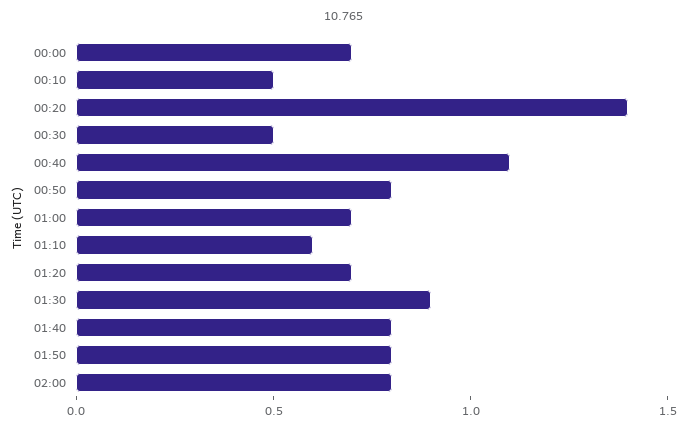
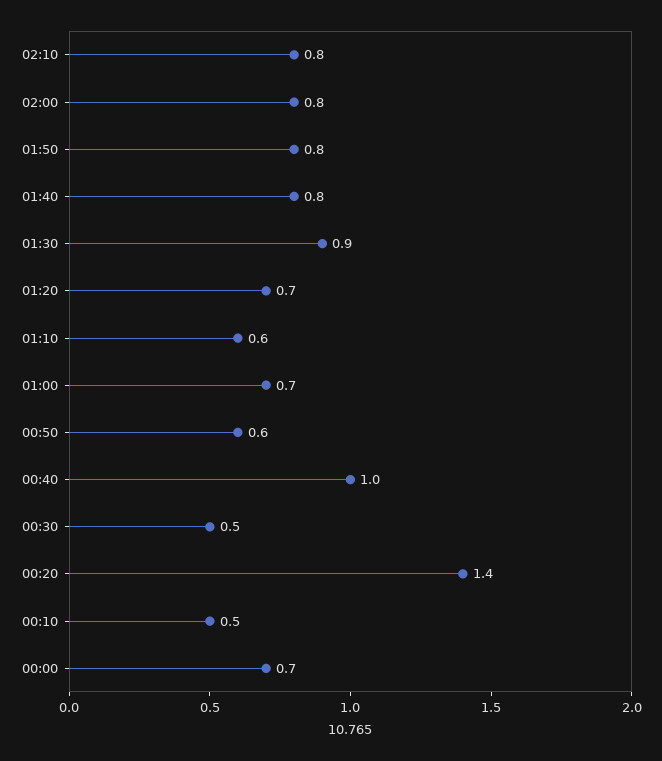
00:40: 1.1 -> 1
00:50: 0.8 -> 0.6
02:10: none -> 0.8

